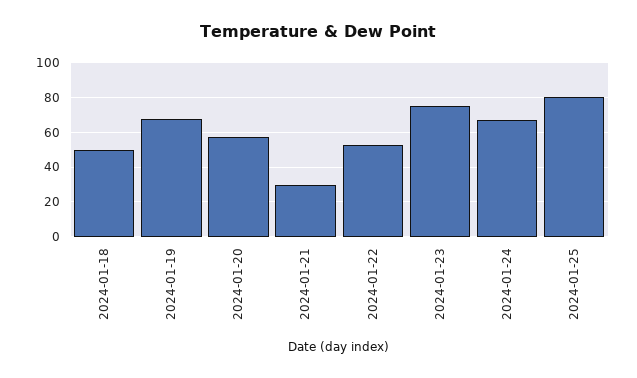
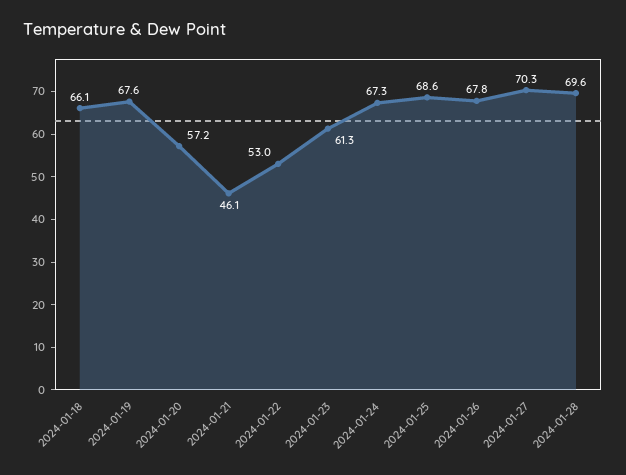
2024-01-18: 50 -> 66.1
2024-01-21: 30 -> 46.1
2024-01-23: 75 -> 61.3
2024-01-25: 80 -> 68.6
2024-01-26: none -> 67.8
2024-01-27: none -> 70.3
2024-01-28: none -> 69.6

